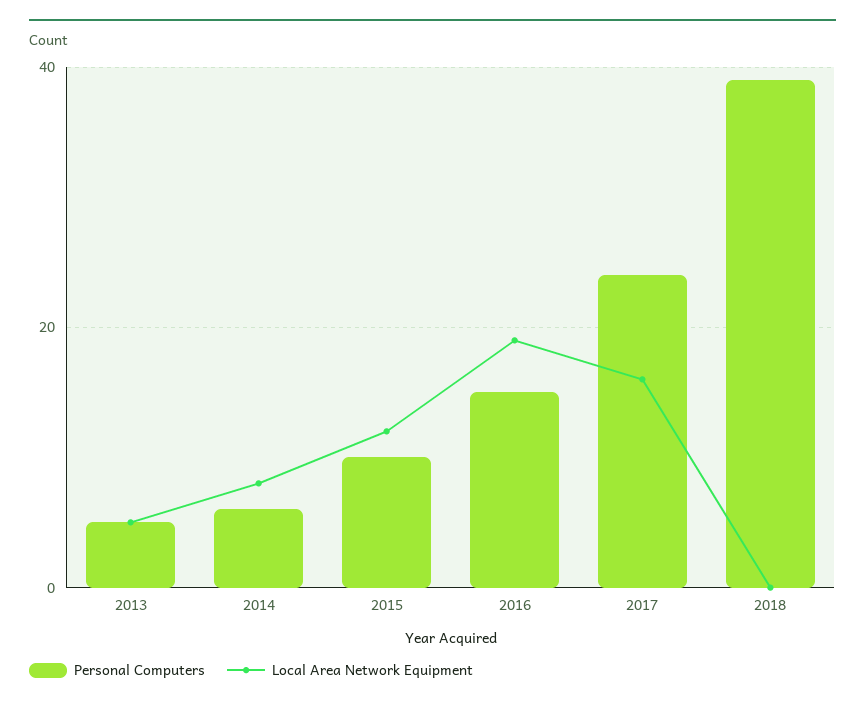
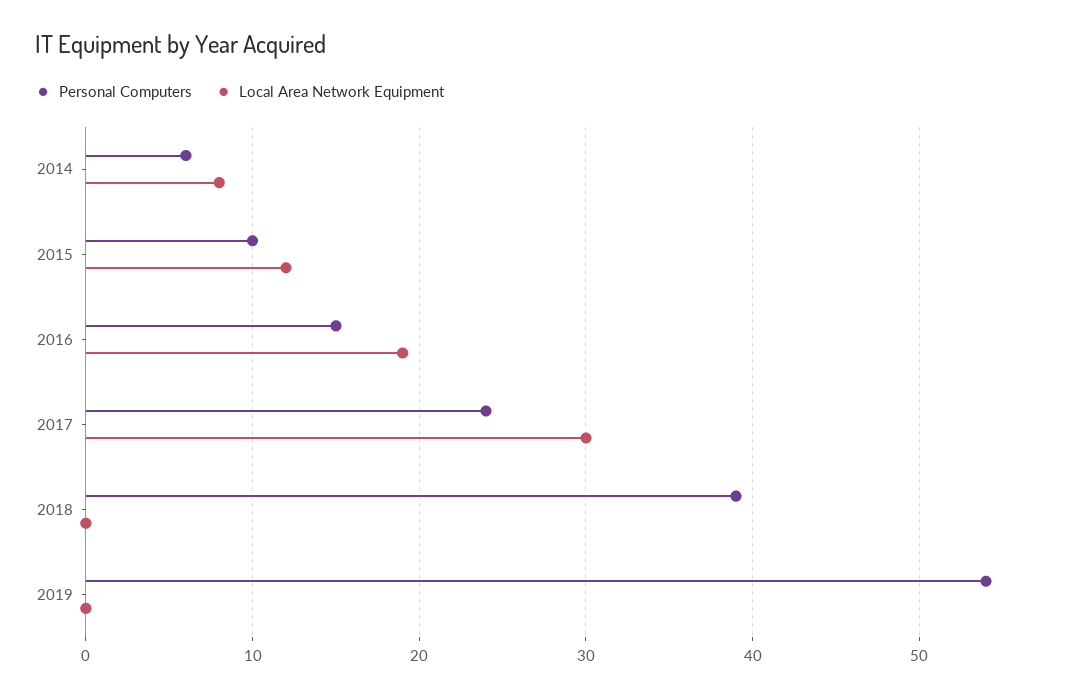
Personal Computers, 2013: 5 -> none
Local Area Network Equipment, 2013: 5 -> none
Local Area Network Equipment, 2017: 15 -> 30
Personal Computers, 2019: none -> 54
Local Area Network Equipment, 2019: none -> 0

